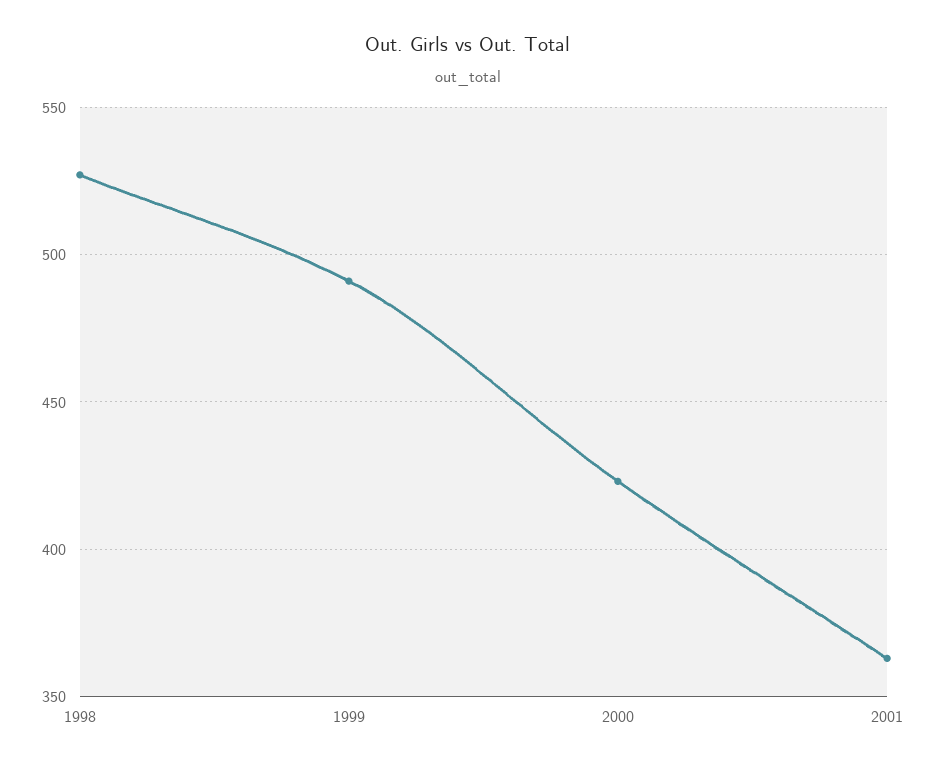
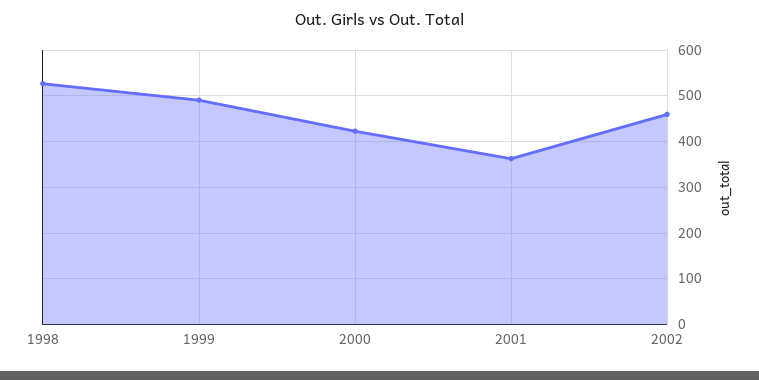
2002: none -> 460

